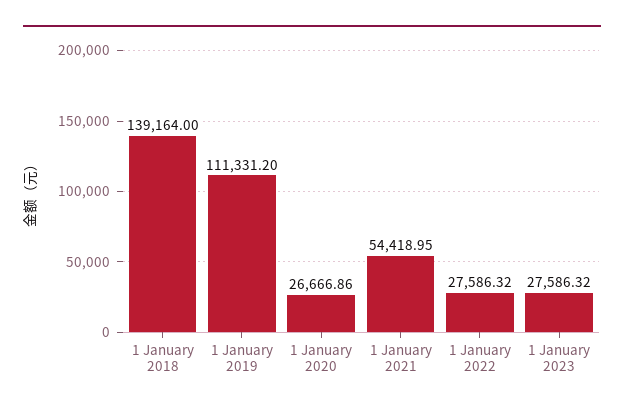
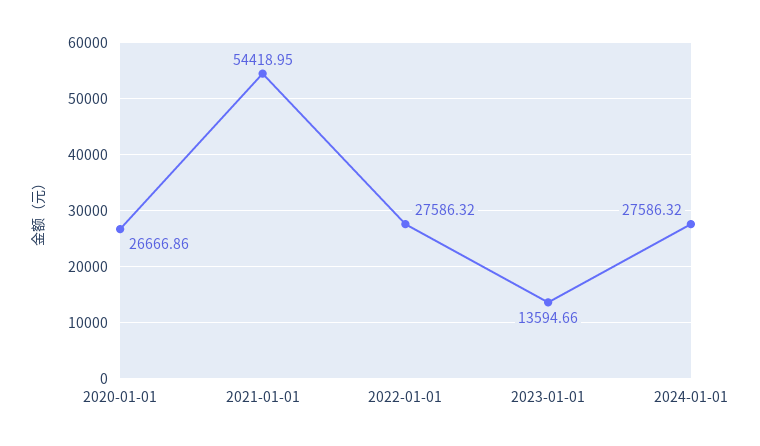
1 January 2018: 139164 -> none
1 January 2019: 111331.2 -> none
1 January 2023: 27586.32 -> 13594.66
2024-01-01: none -> 27586.32

